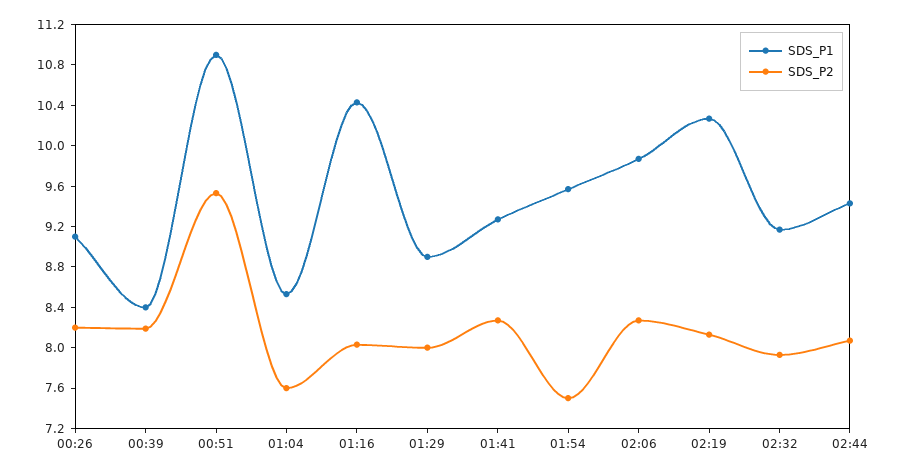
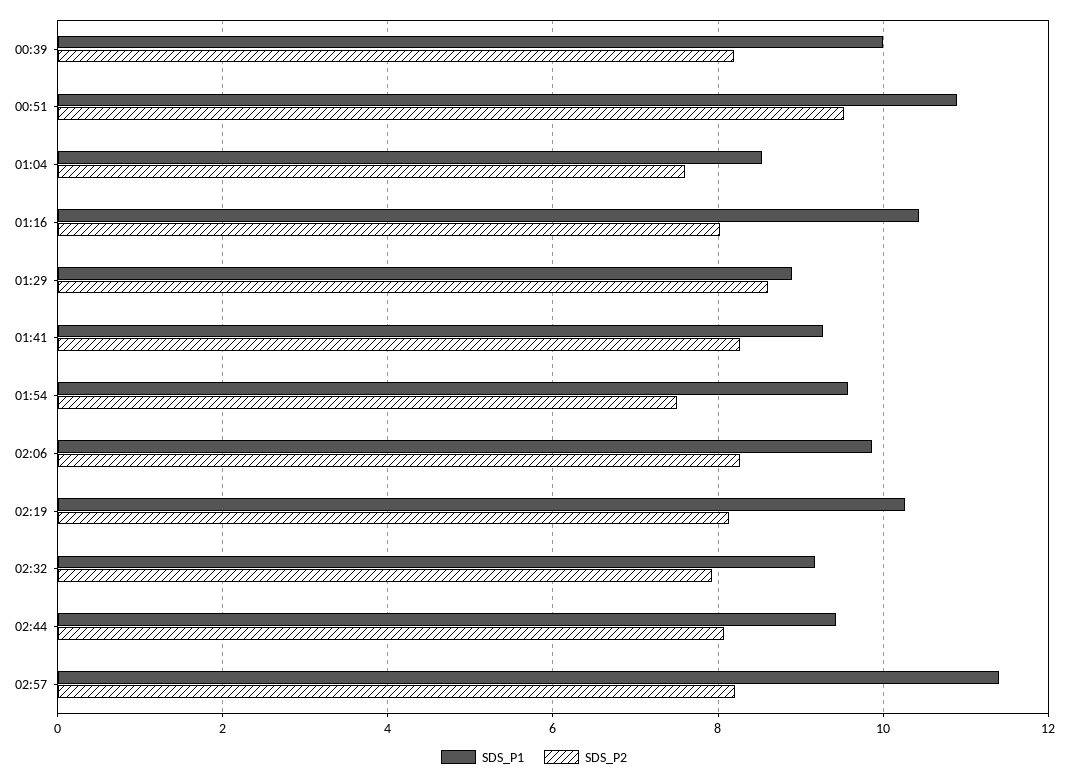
SDS_P1, 00:26: 9.1 -> none
SDS_P2, 00:26: 8.2 -> none
SDS_P1, 00:39: 8.4 -> 10
SDS_P2, 01:29: 8 -> 8.6
SDS_P1, 02:57: none -> 11.4
SDS_P2, 02:57: none -> 8.2

